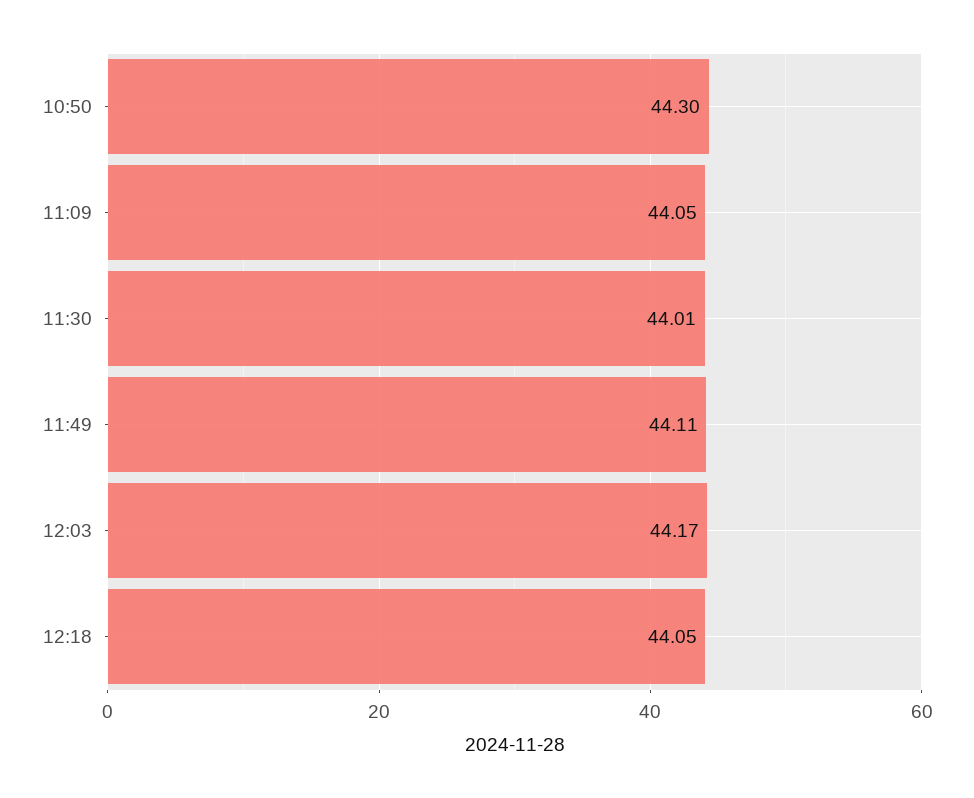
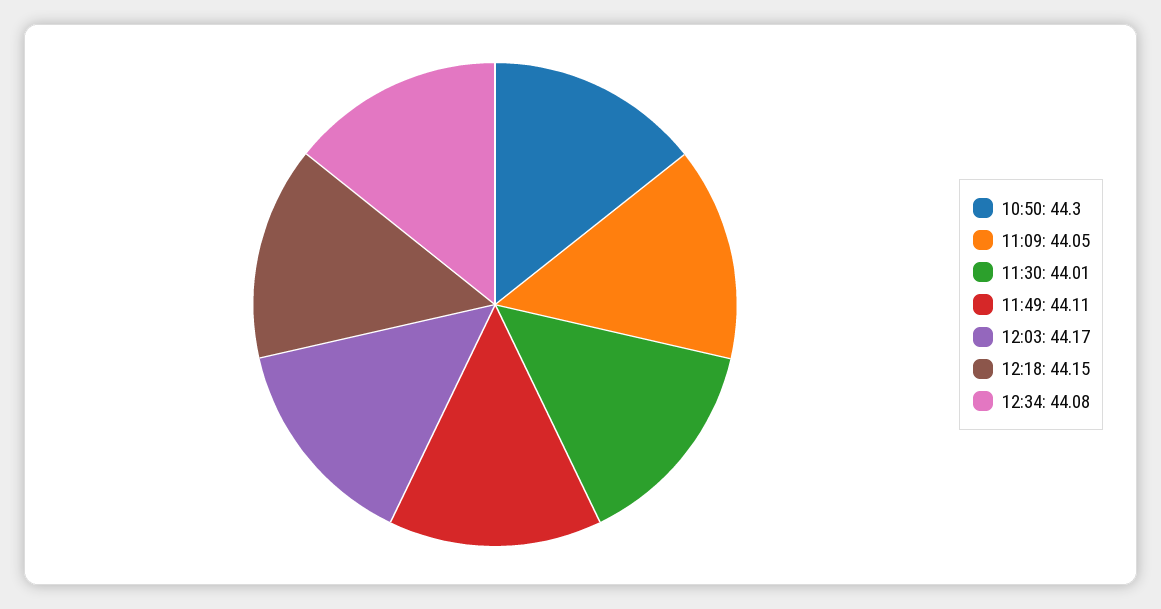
12:18: 44.05 -> 44.15
12:34: none -> 44.08

